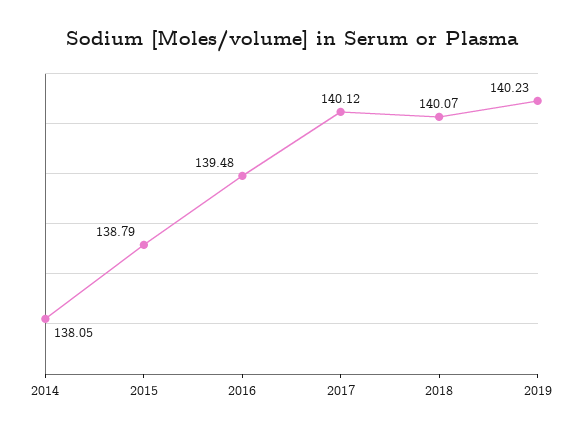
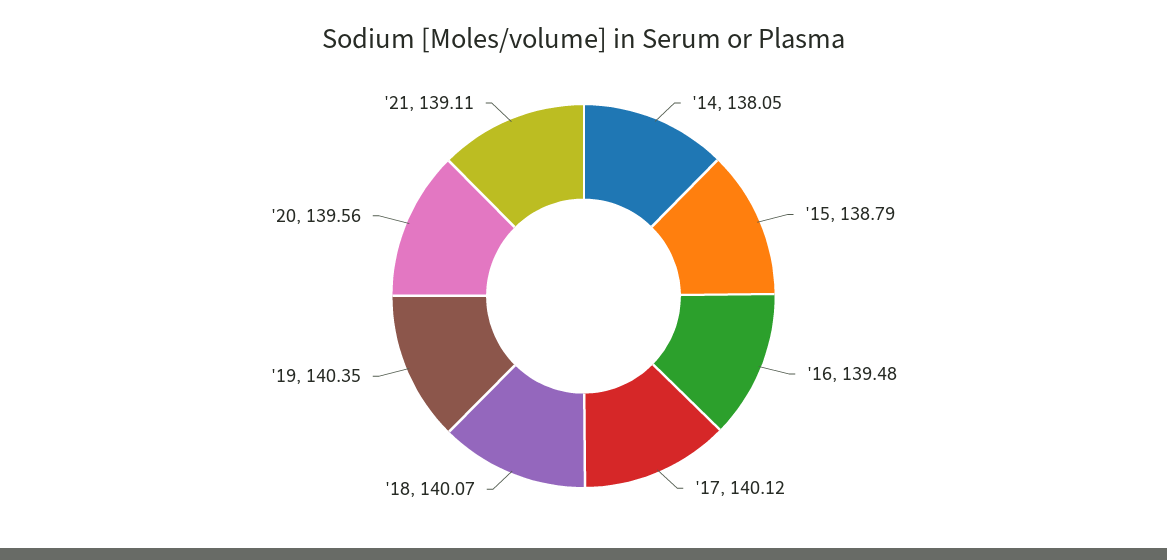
2019: 140.23 -> 140.35
'20: none -> 139.56
'21: none -> 139.11

